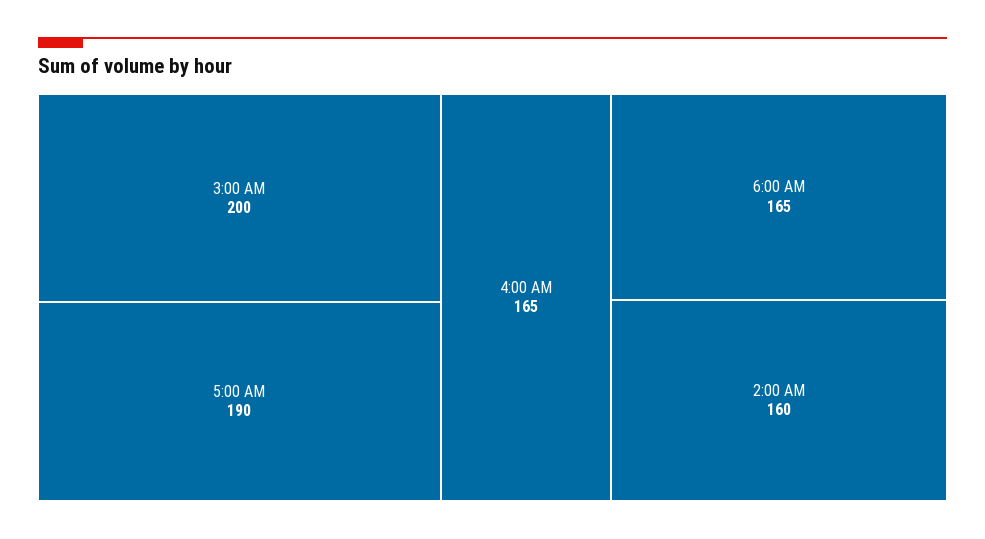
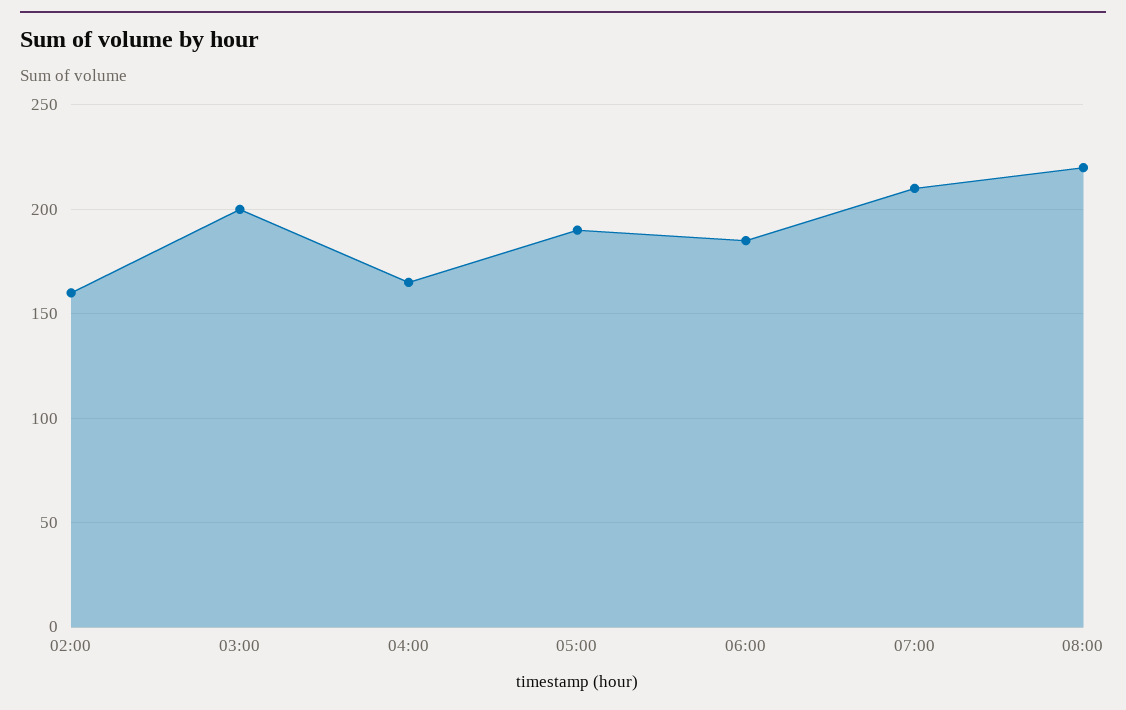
6:00 AM: 165 -> 185
07:00: none -> 210
08:00: none -> 220

